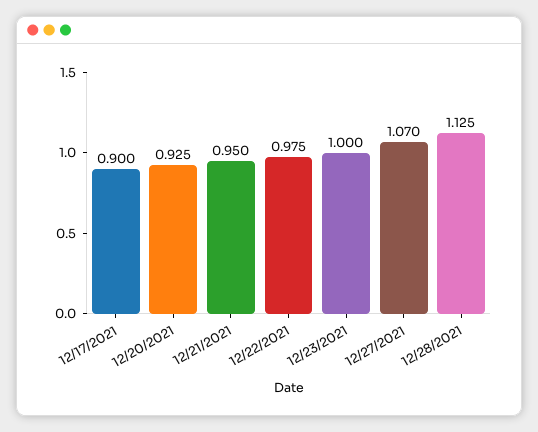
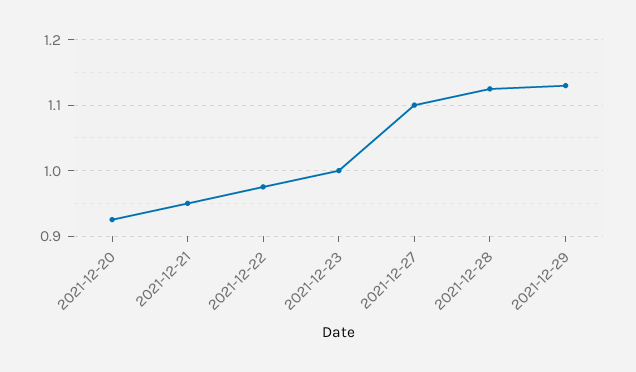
12/17/2021: 0.9 -> none
12/27/2021: 1.07 -> 1.1
2021-12-29: none -> 1.13

